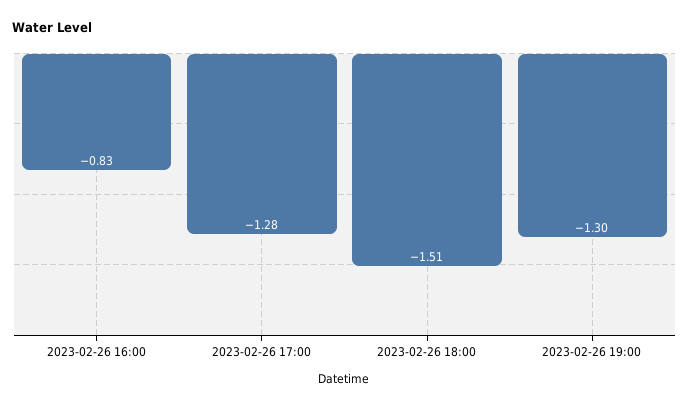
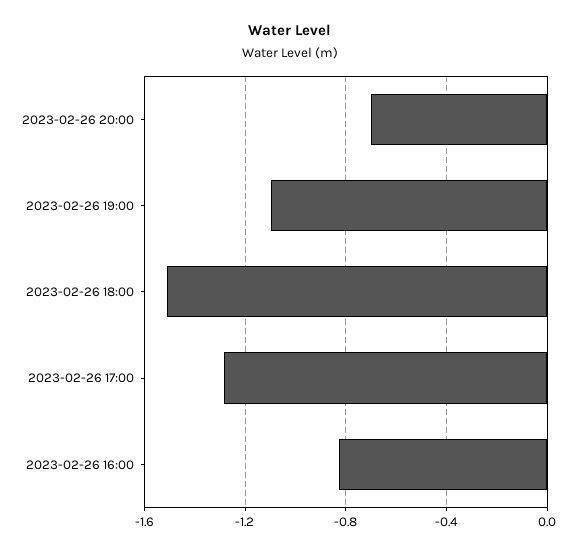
2023-02-26 19:00: -1.3 -> -1.1
2023-02-26 20:00: none -> -0.7

